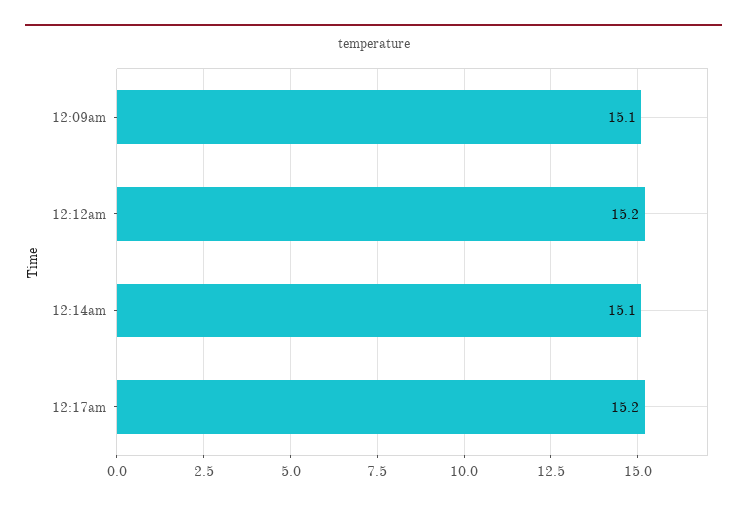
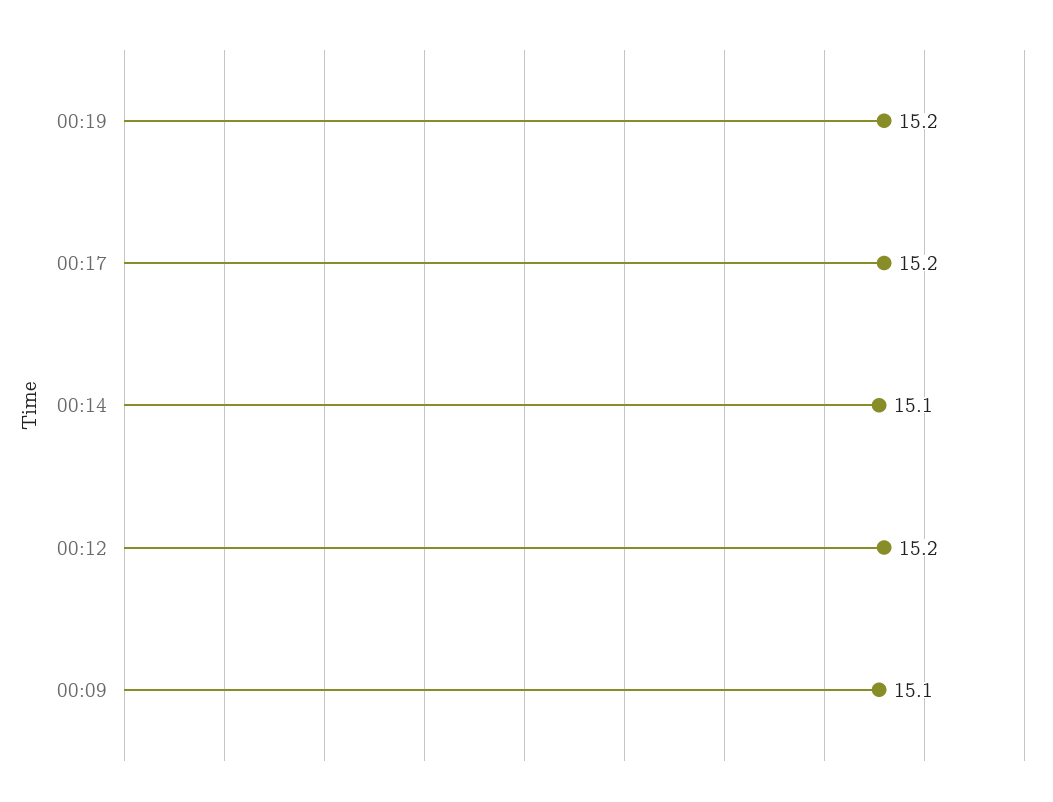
00:19: none -> 15.2

